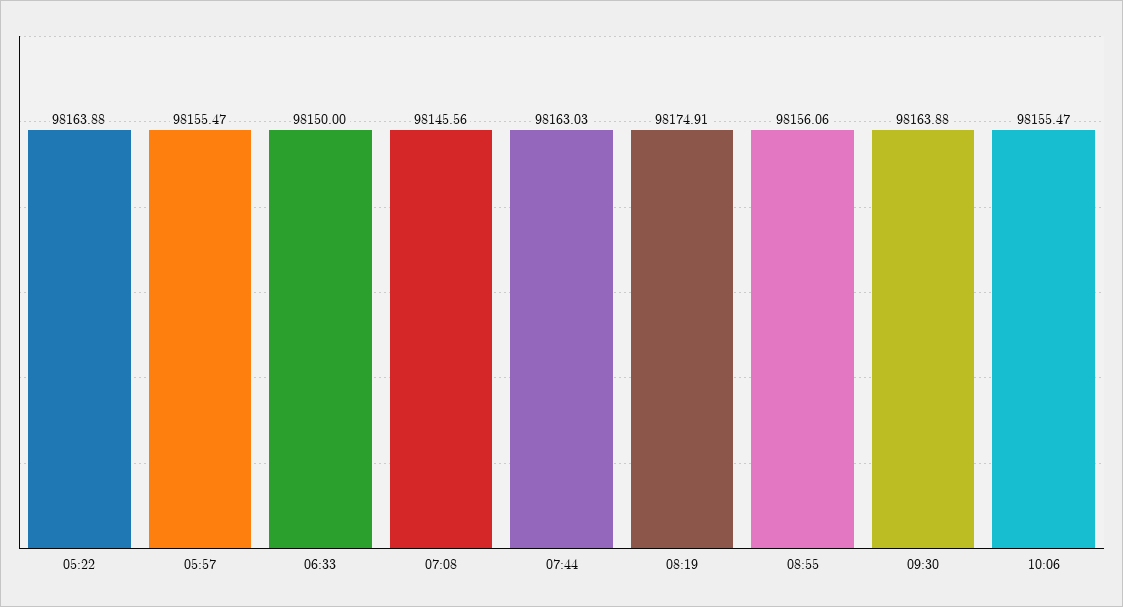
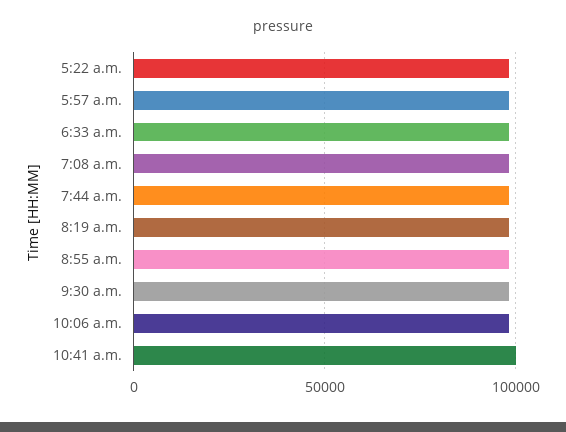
10:41 a.m.: none -> 100000

